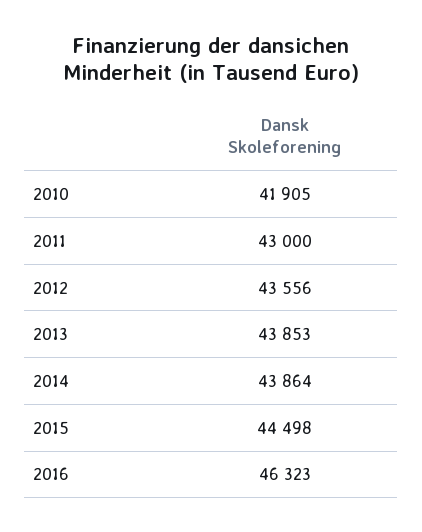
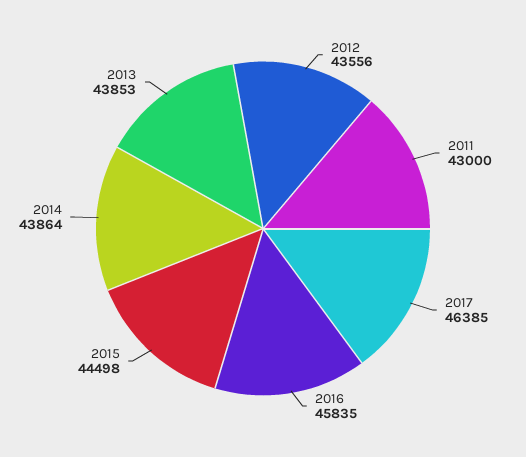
2010: 41905 -> none
2016: 46323 -> 45835
2017: none -> 46385

